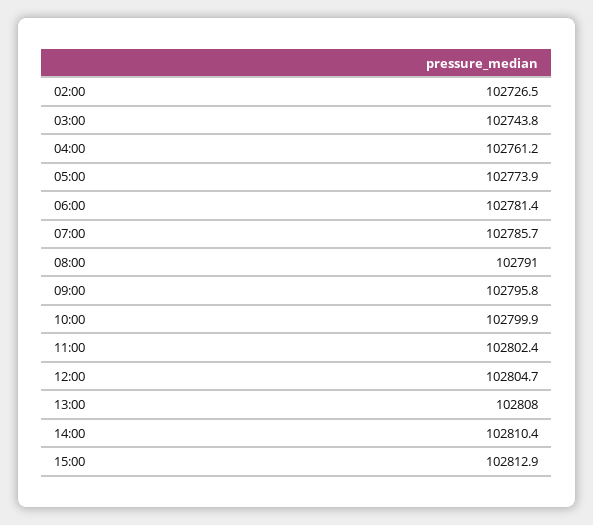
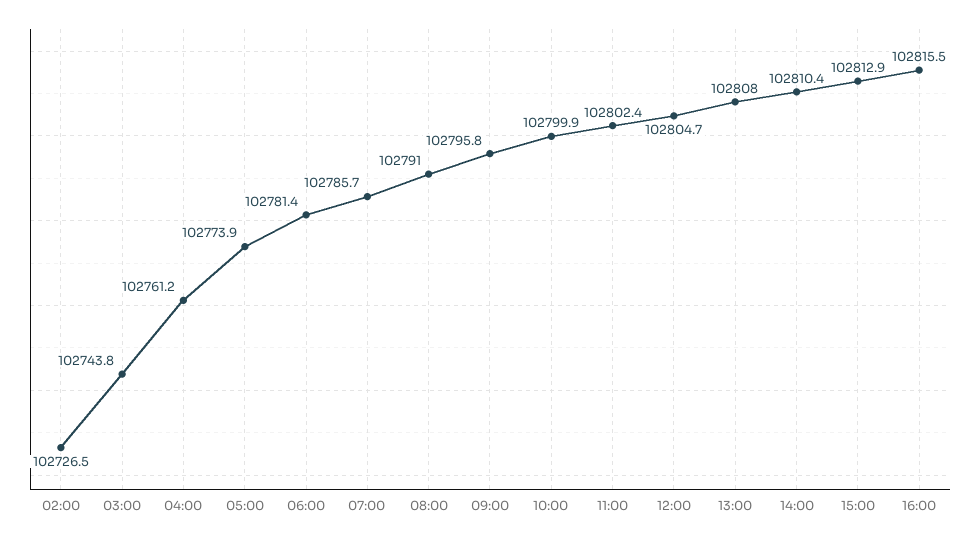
16:00: none -> 102815.5

